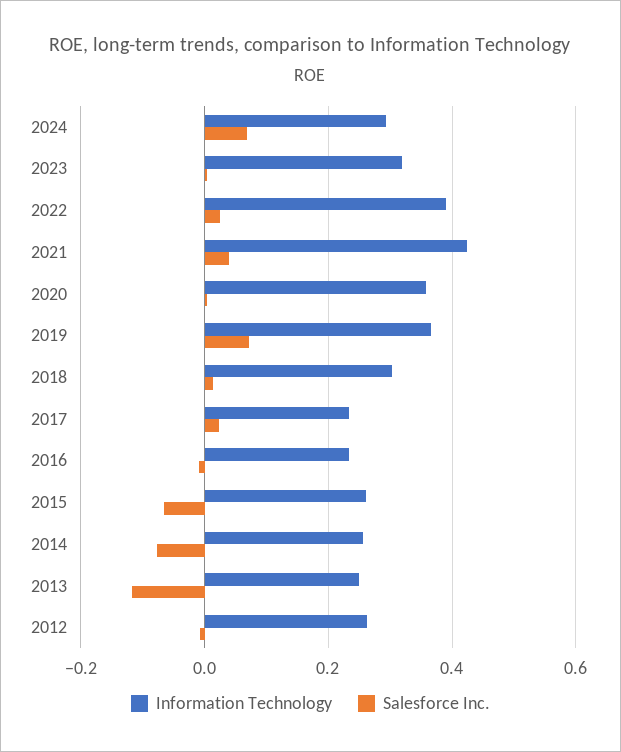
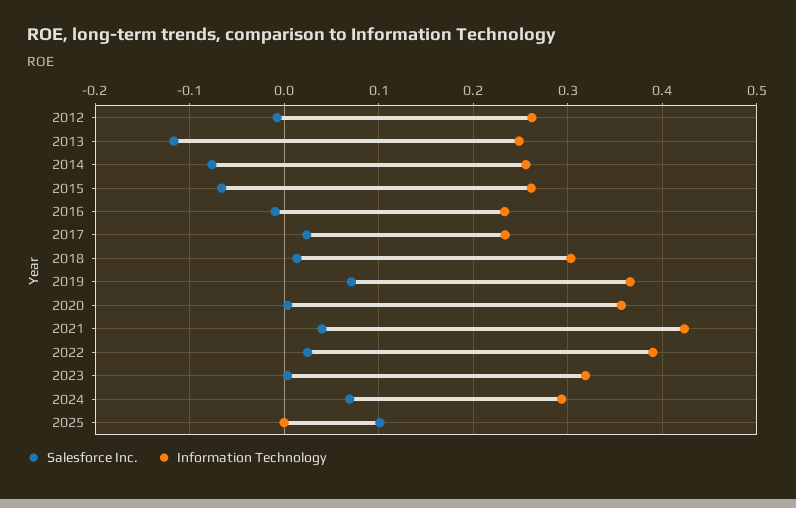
Salesforce Inc., 2025: none -> 0.1
Information Technology, 2025: none -> 0

